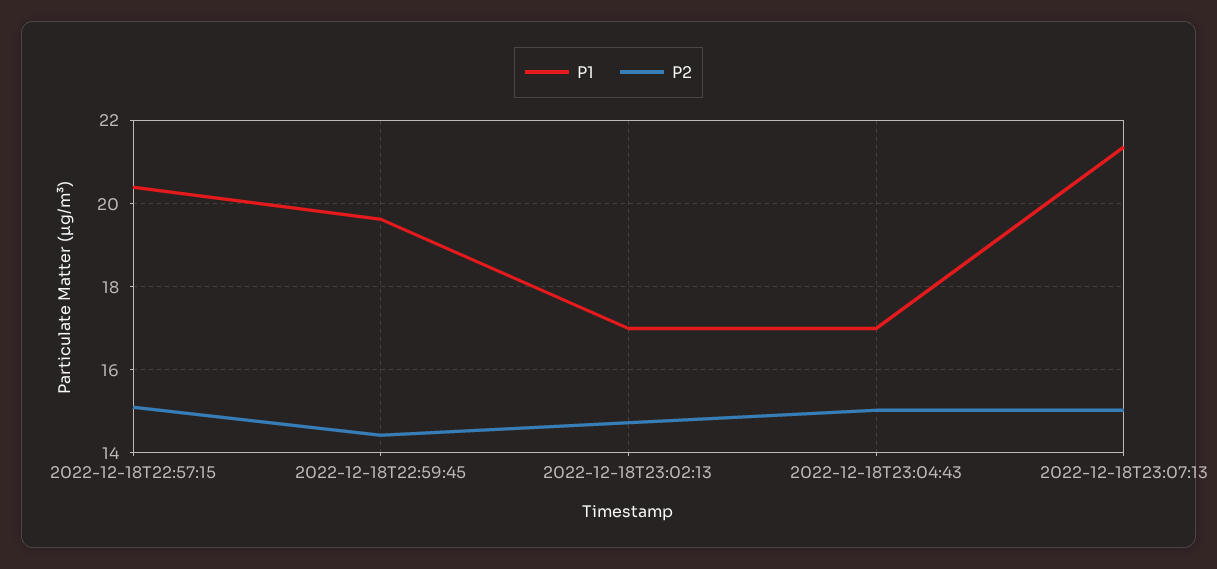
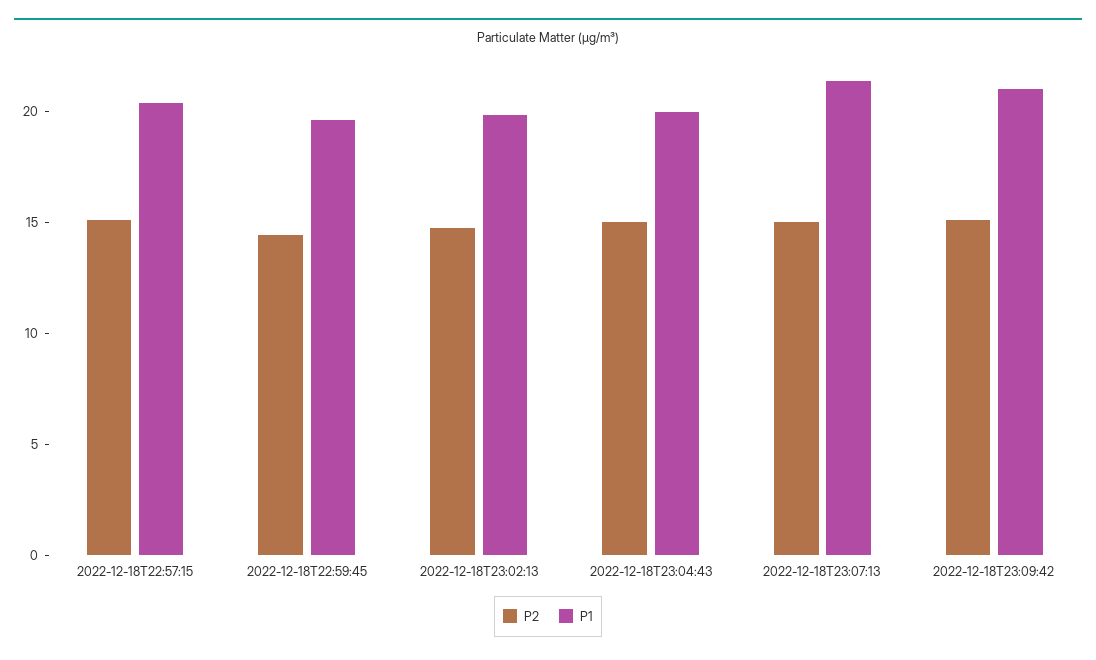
P1, 2022-12-18T23:02:13: 17 -> 20
P1, 2022-12-18T23:04:43: 17 -> 20
P2, 2022-12-18T23:09:42: none -> 15
P1, 2022-12-18T23:09:42: none -> 21

